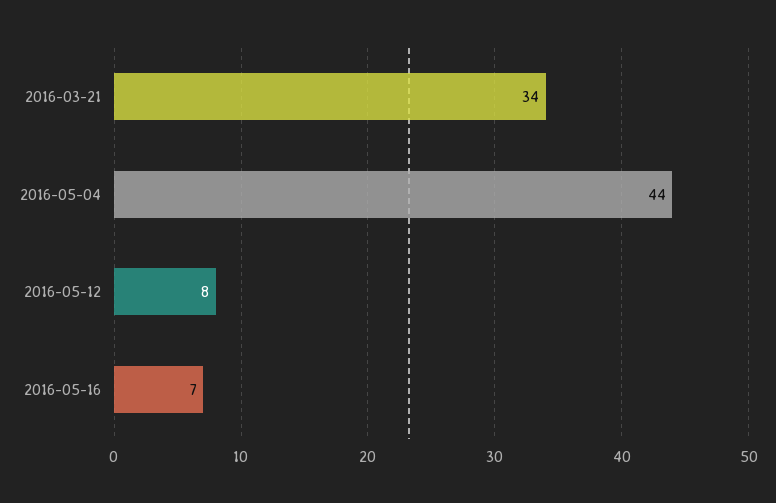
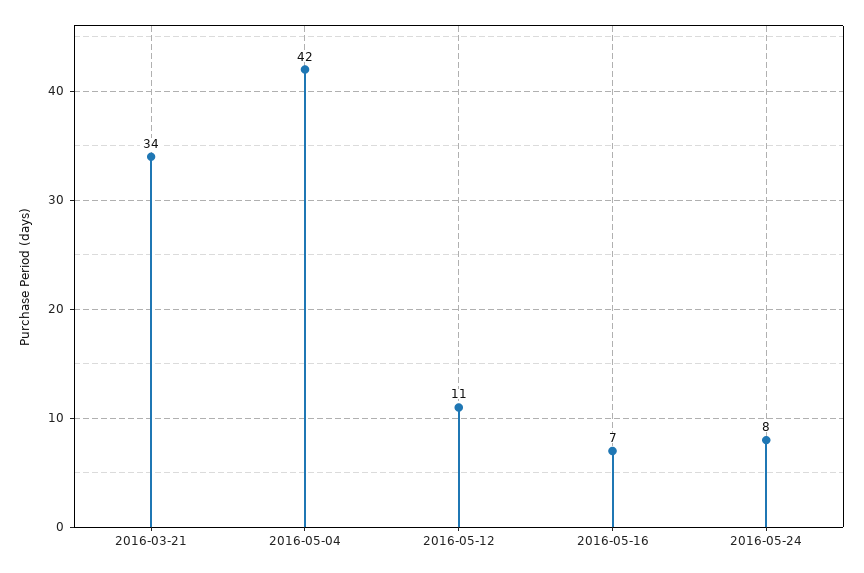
2016-05-04: 44 -> 42
2016-05-12: 8 -> 11
2016-05-24: none -> 8

